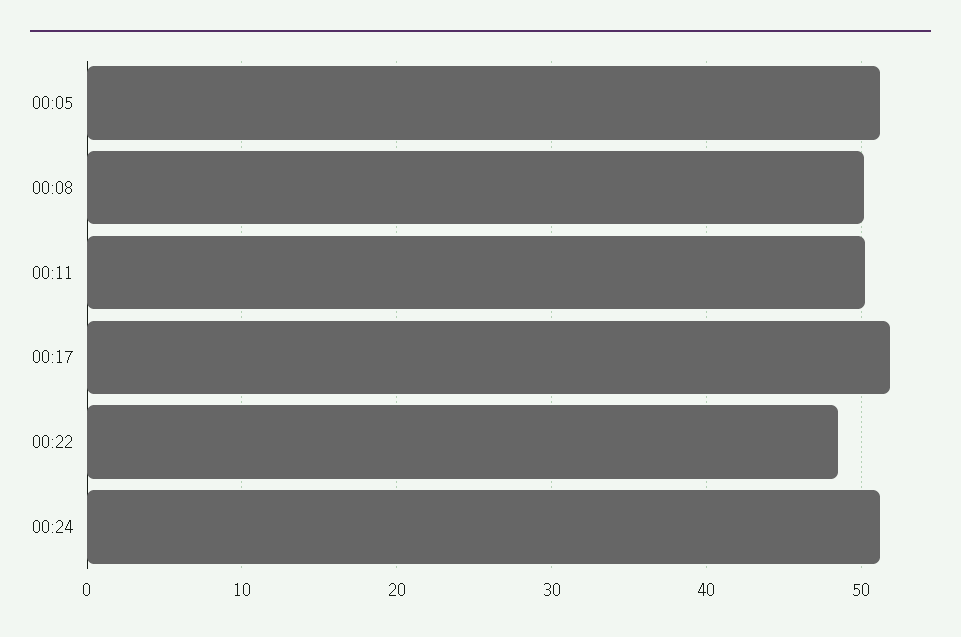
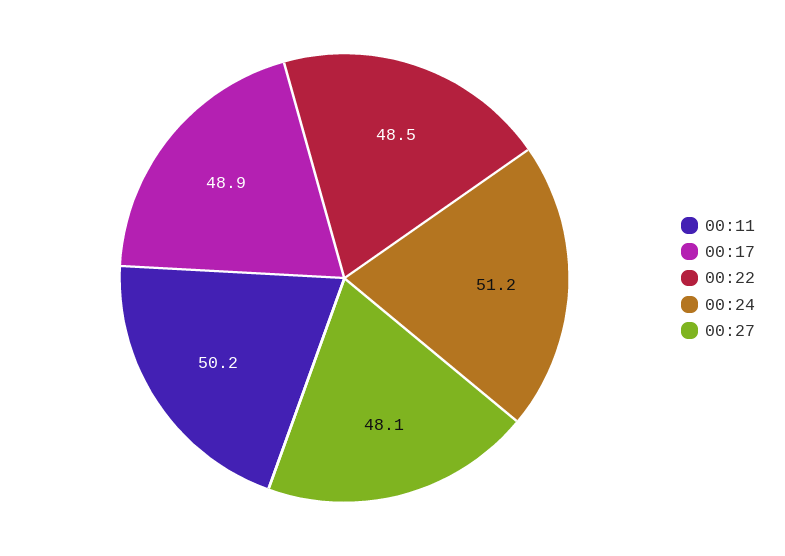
00:05: 51 -> none
00:08: 50 -> none
00:17: 52 -> 48.9
00:27: none -> 48.1

